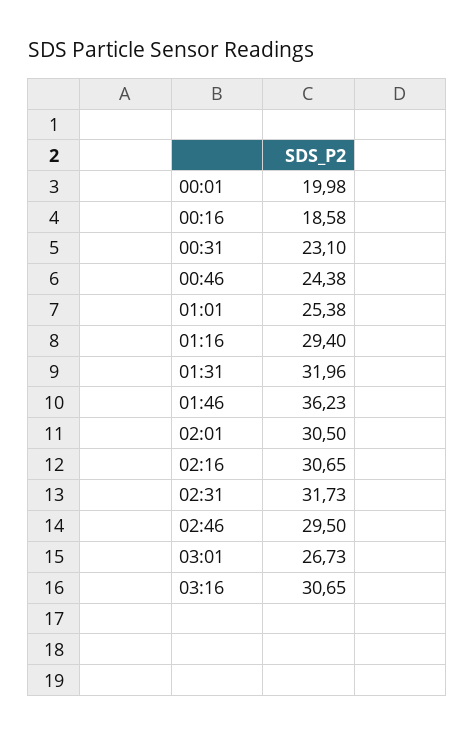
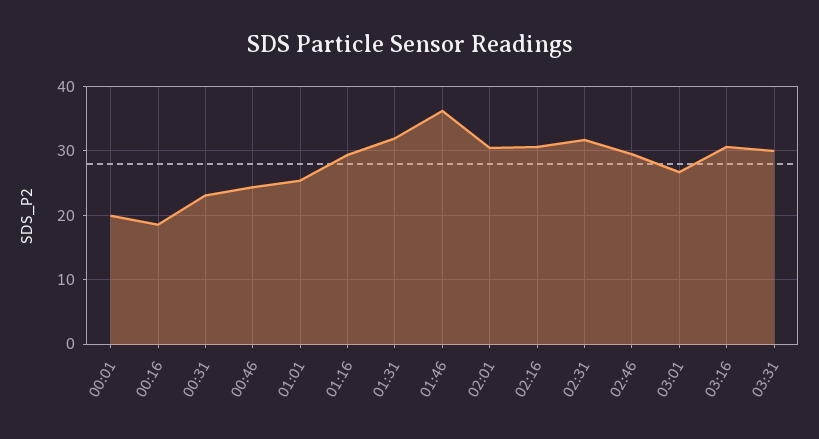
03:31: none -> 30

